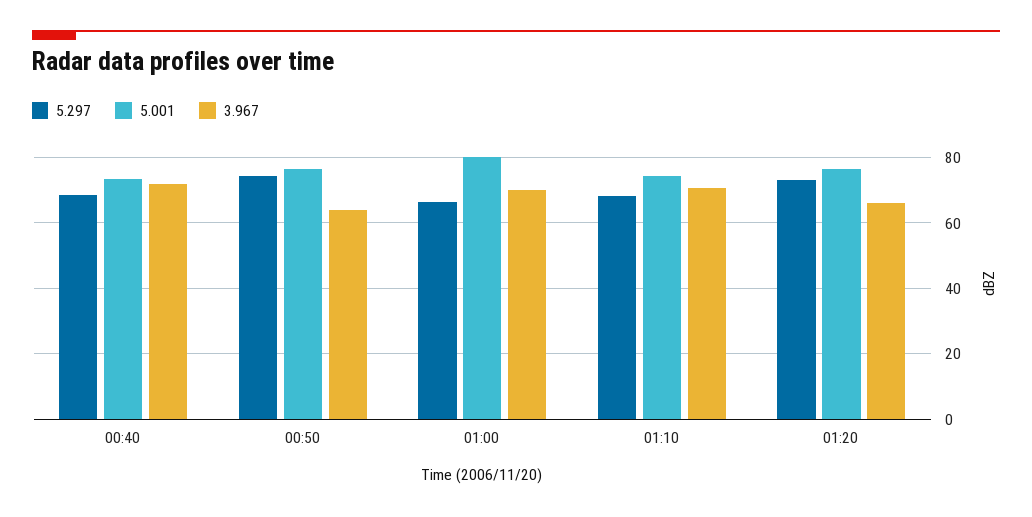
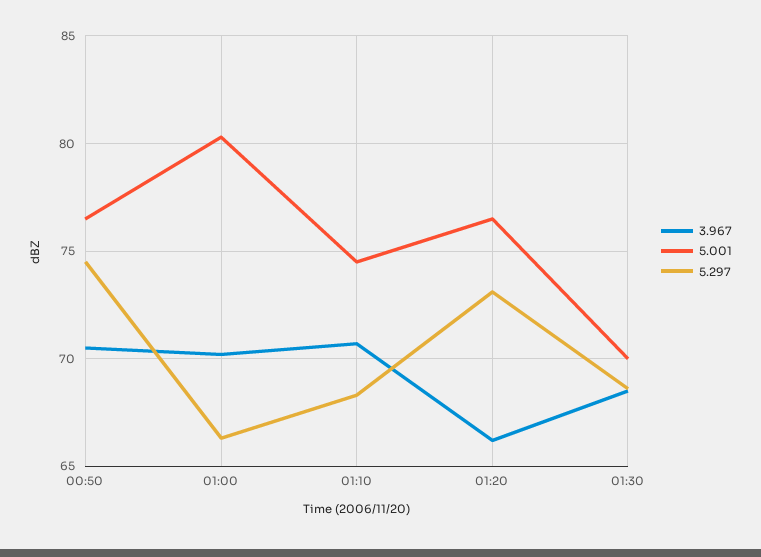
5.297, 00:40: 68 -> none
5.001, 00:40: 74 -> none
3.967, 00:40: 72 -> none
3.967, 00:50: 64 -> 70.5
3.967, 01:30: none -> 68.5
5.001, 01:30: none -> 70
5.297, 01:30: none -> 68.5

